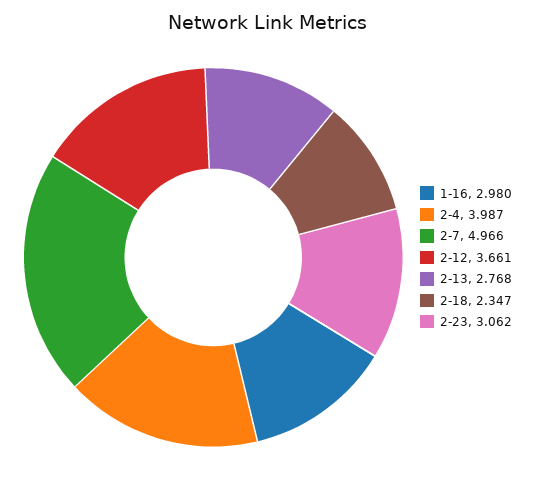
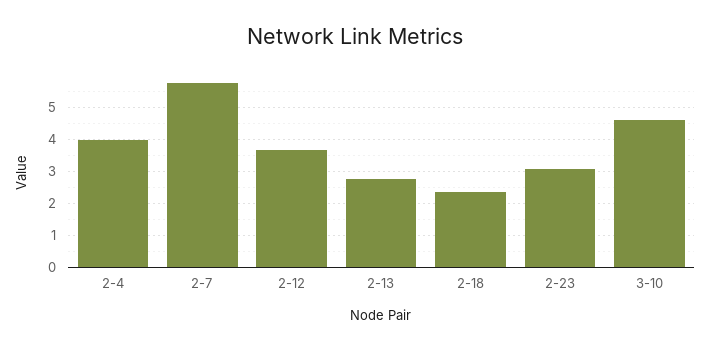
1-16: 2.98 -> none
2-7: 4.966 -> 5.8
3-10: none -> 4.6

